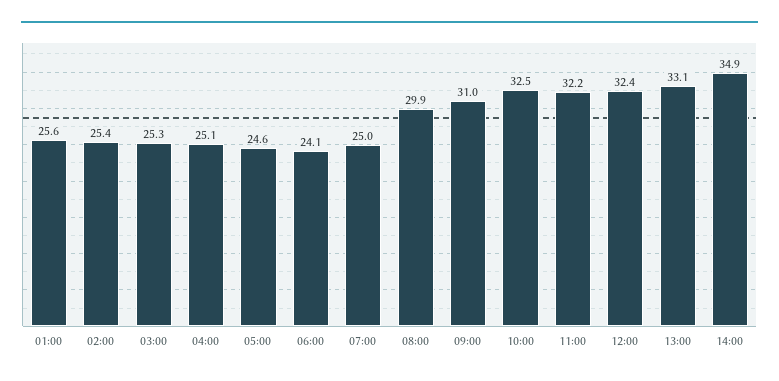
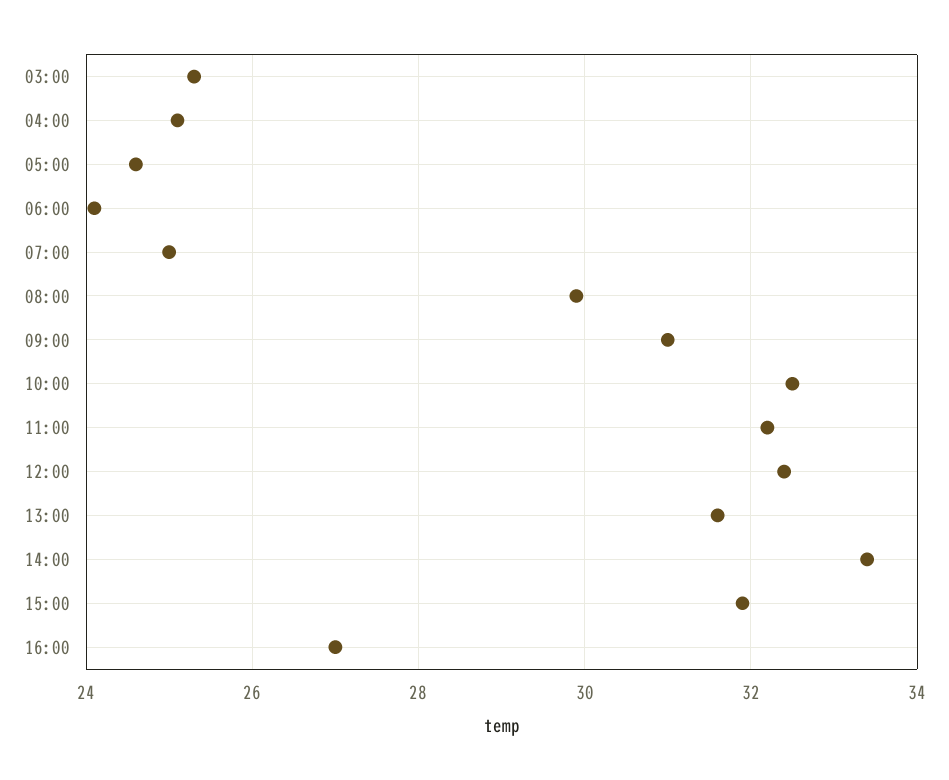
01:00: 25.6 -> none
02:00: 25.4 -> none
13:00: 33.1 -> 31.5
14:00: 34.9 -> 33.5
15:00: none -> 32
16:00: none -> 27

